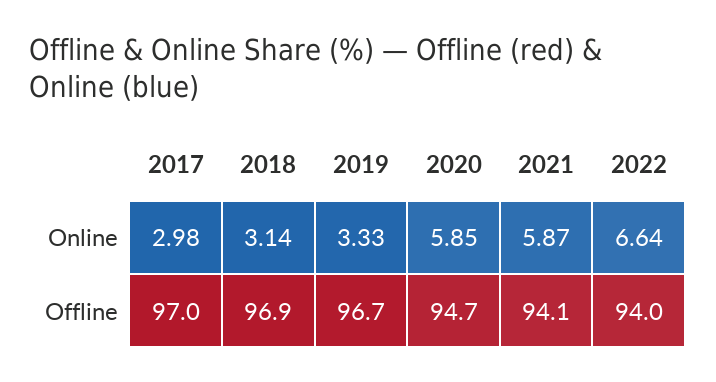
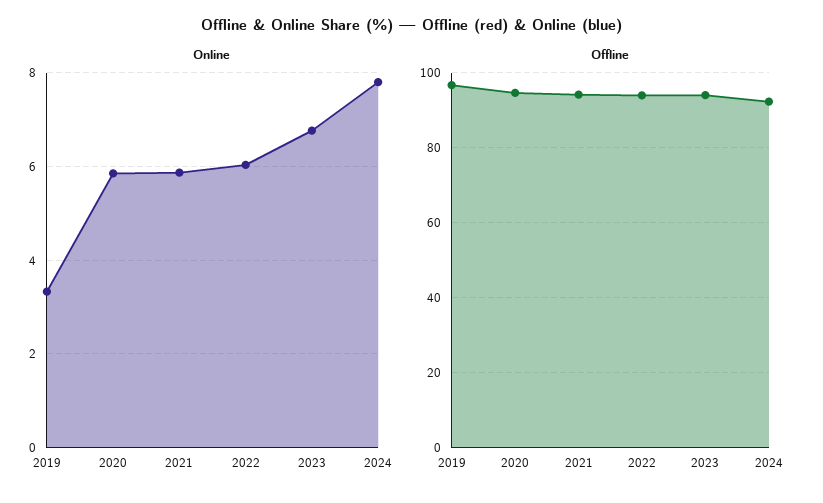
Online, 2017: 2.98 -> none
Online, 2018: 3.14 -> none
Online, 2022: 6.64 -> 6
Offline, 2017: 97 -> none
Offline, 2018: 96.9 -> none
Online, 2023: none -> 6.8
Online, 2024: none -> 7.8
Offline, 2023: none -> 94
Offline, 2024: none -> 92

